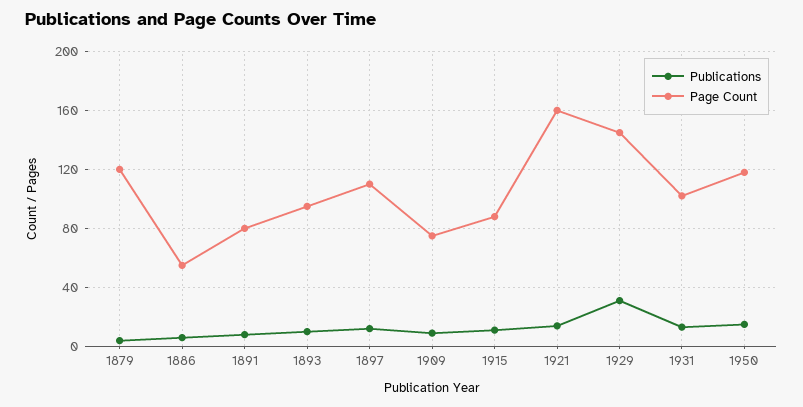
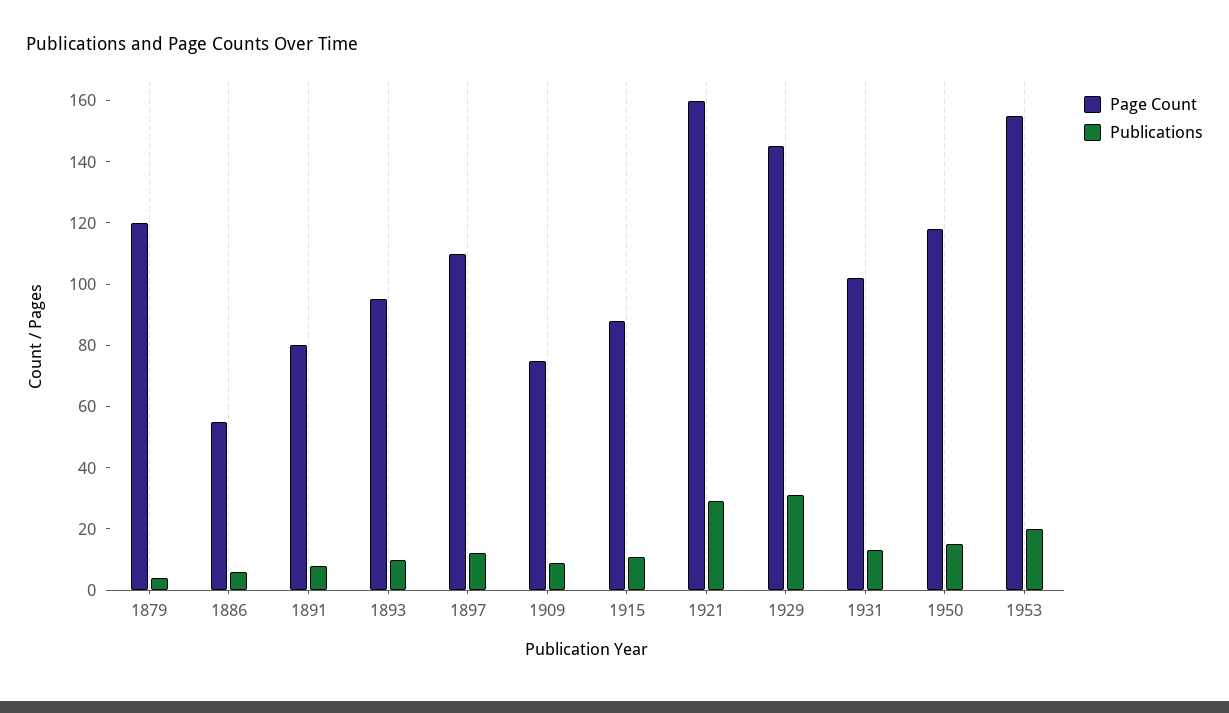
Publications, 1921: 15 -> 30
Page Count, 1953: none -> 155
Publications, 1953: none -> 20

